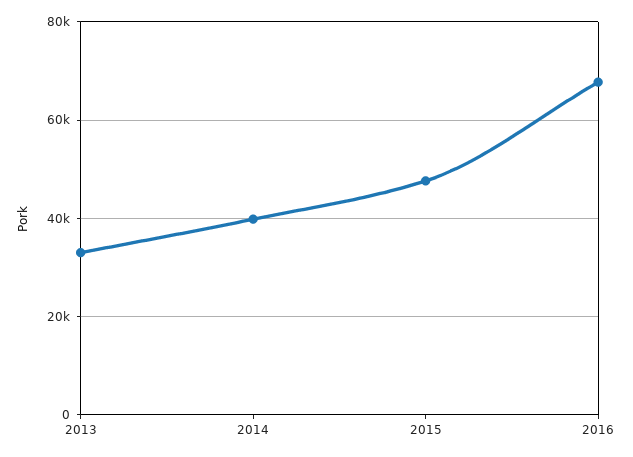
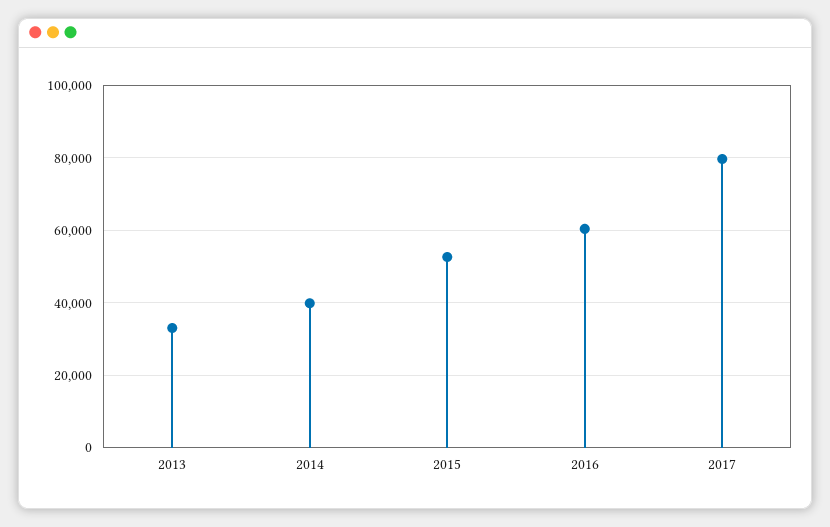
2015: 48000 -> 52000
2016: 68000 -> 60000
2017: none -> 80000

